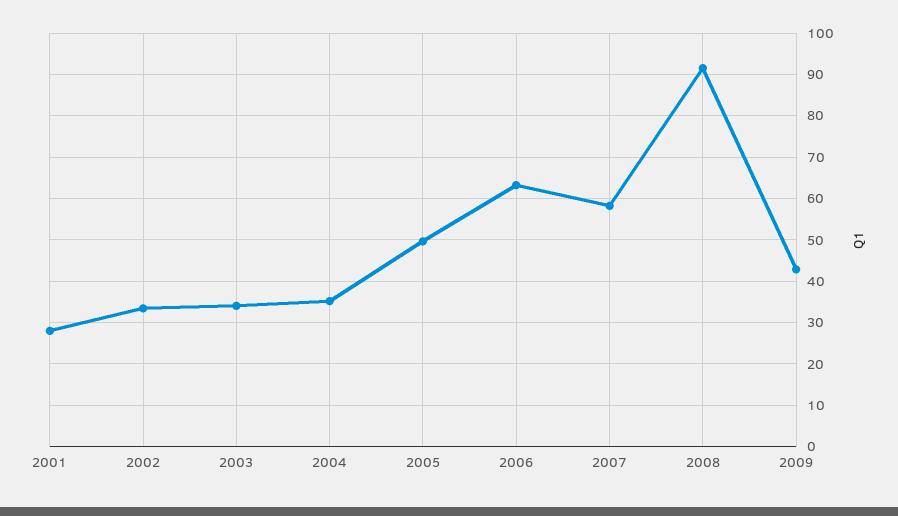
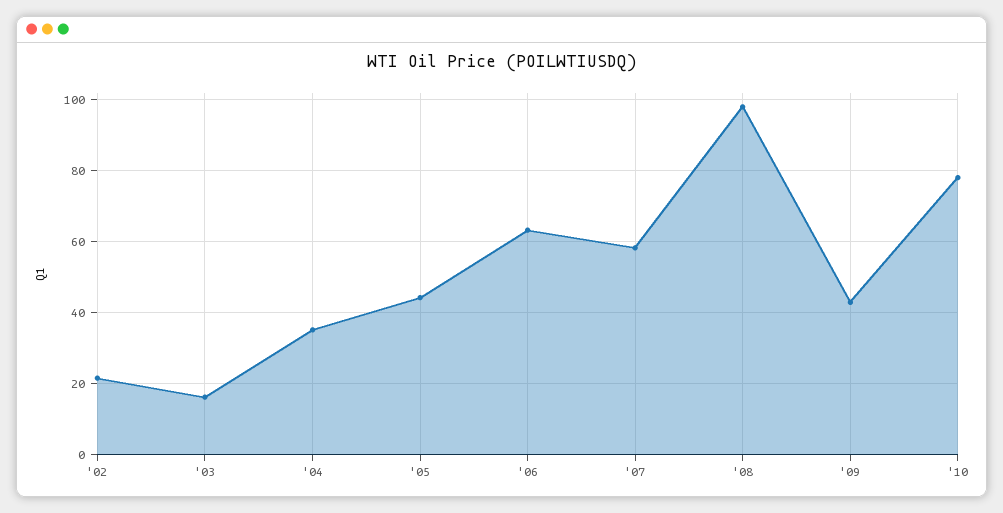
2001: 28 -> none
2002: 34 -> 22
2003: 34 -> 16
2005: 50 -> 44
2008: 92 -> 98
'10: none -> 78

